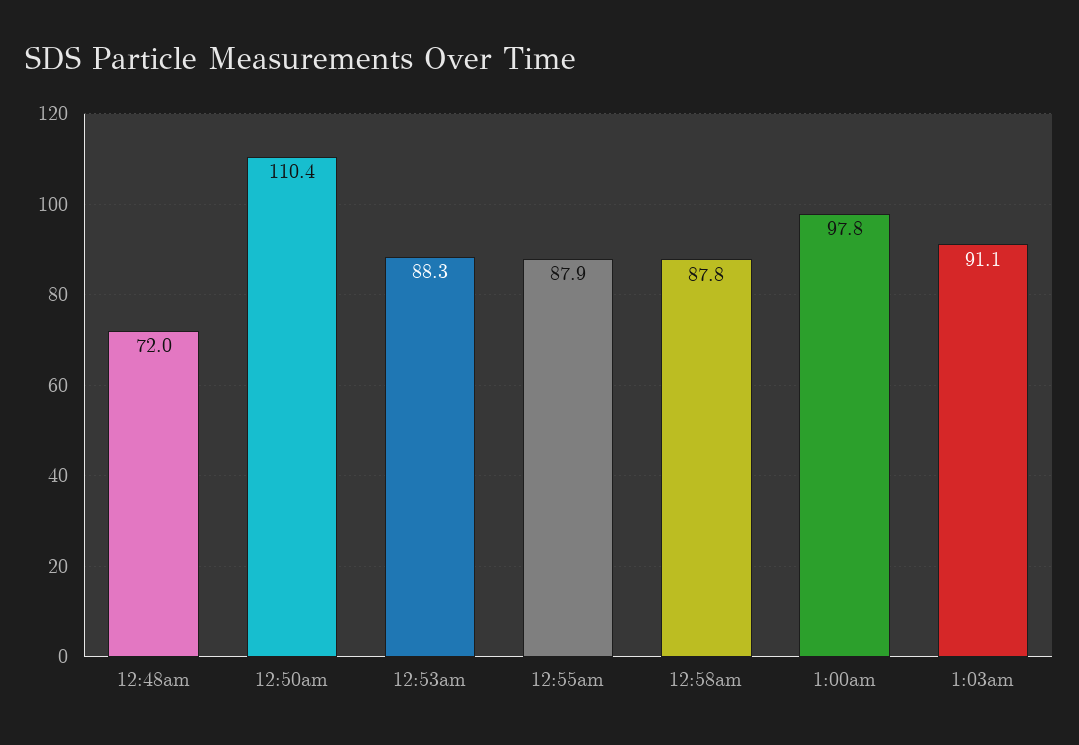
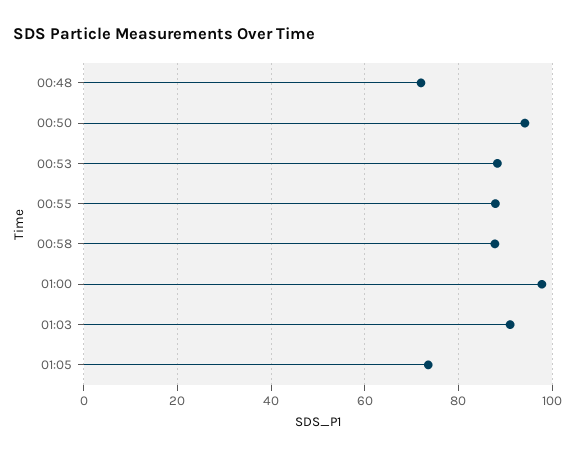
12:50am: 110.4 -> 94
01:05: none -> 74

